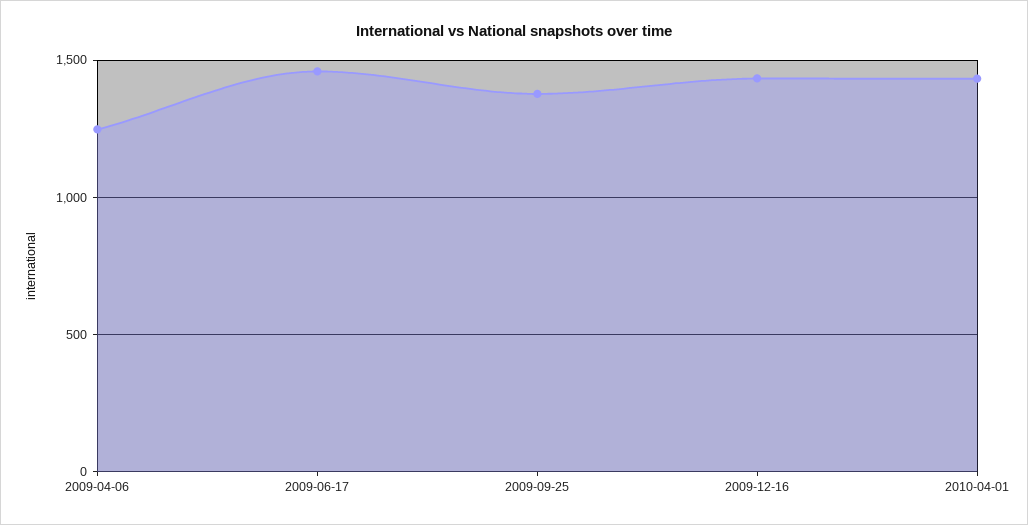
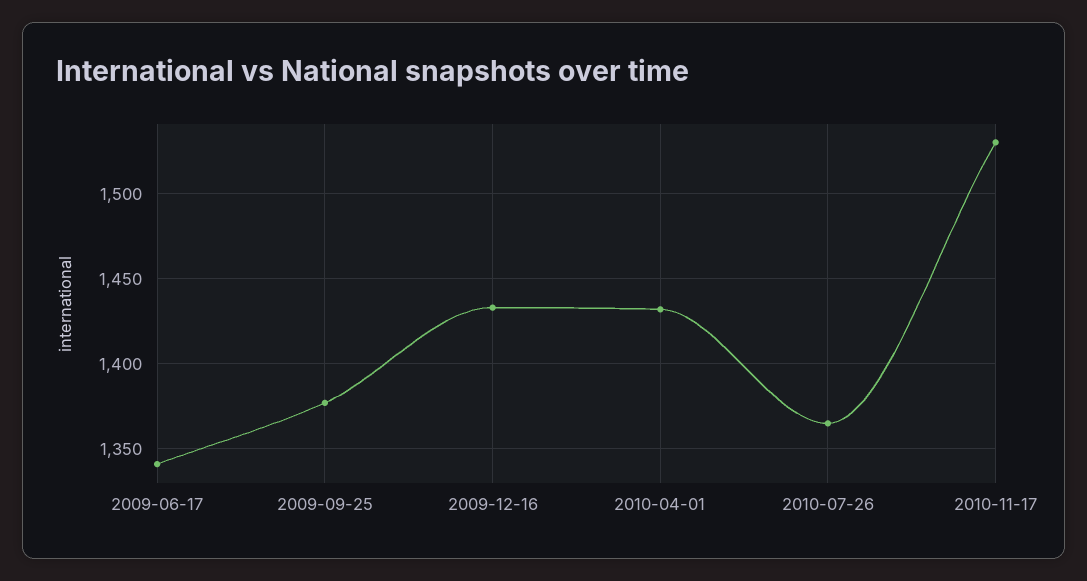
2009-04-06: 1250 -> none
2009-06-17: 1450 -> 1340
2010-07-26: none -> 1365
2010-11-17: none -> 1530

